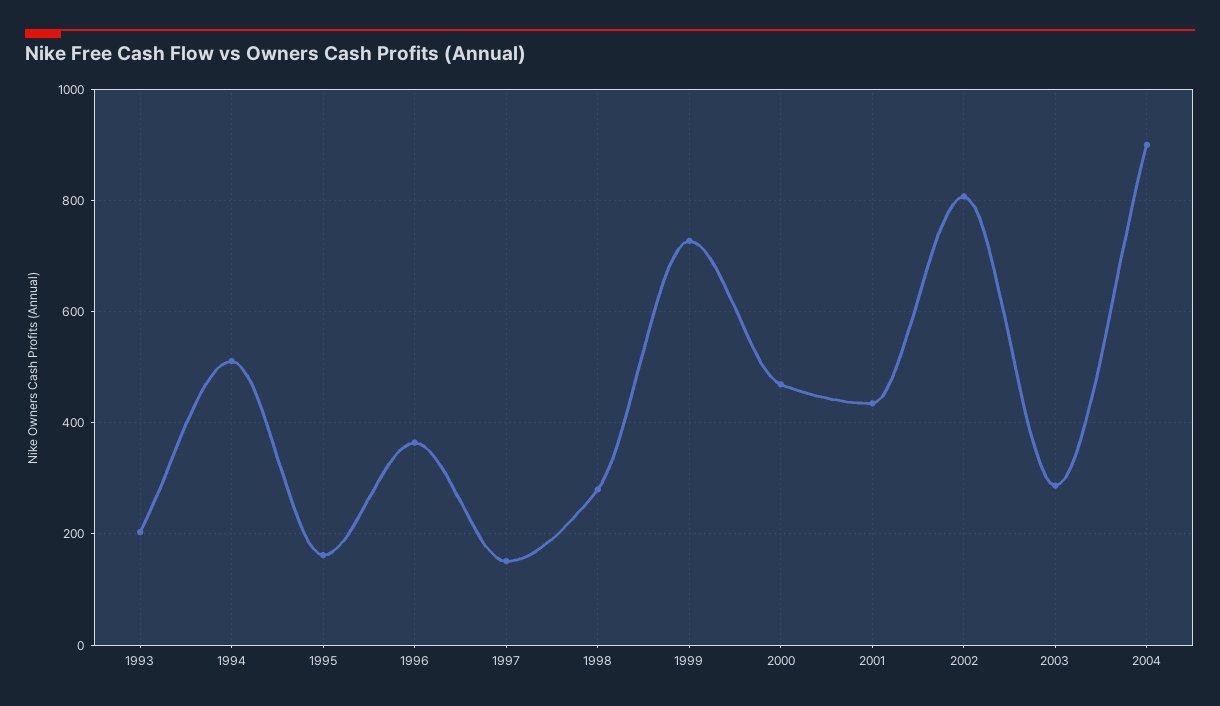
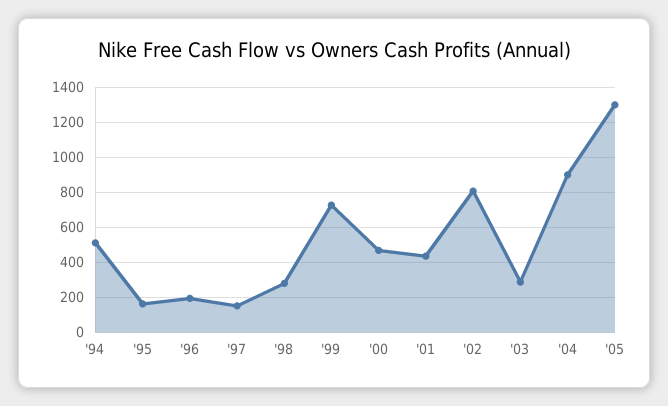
1993: 200 -> none
1996: 360 -> 200
'05: none -> 1300

